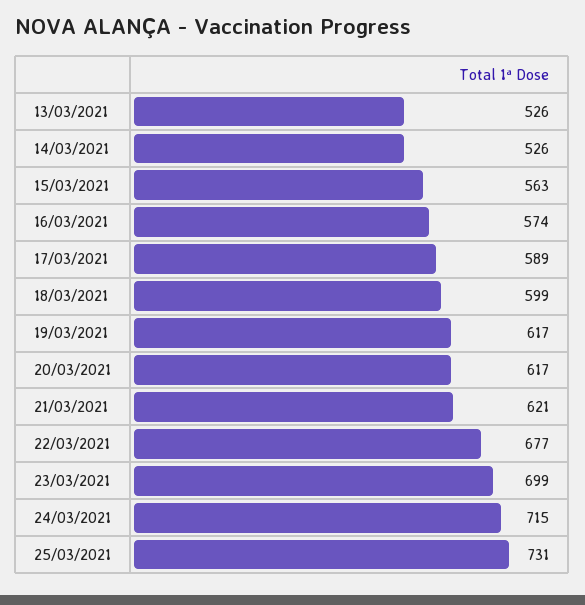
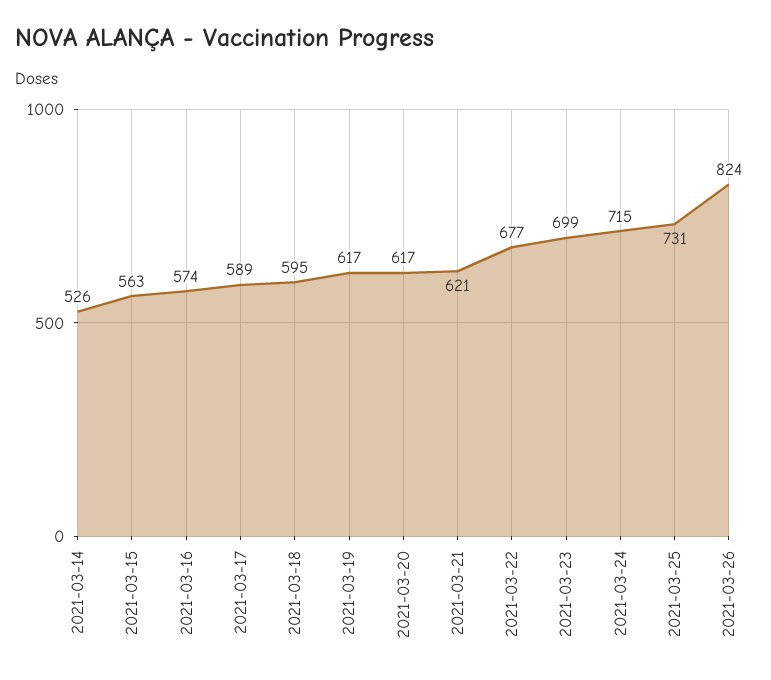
13/03/2021: 526 -> none
18/03/2021: 599 -> 595
2021-03-26: none -> 824

